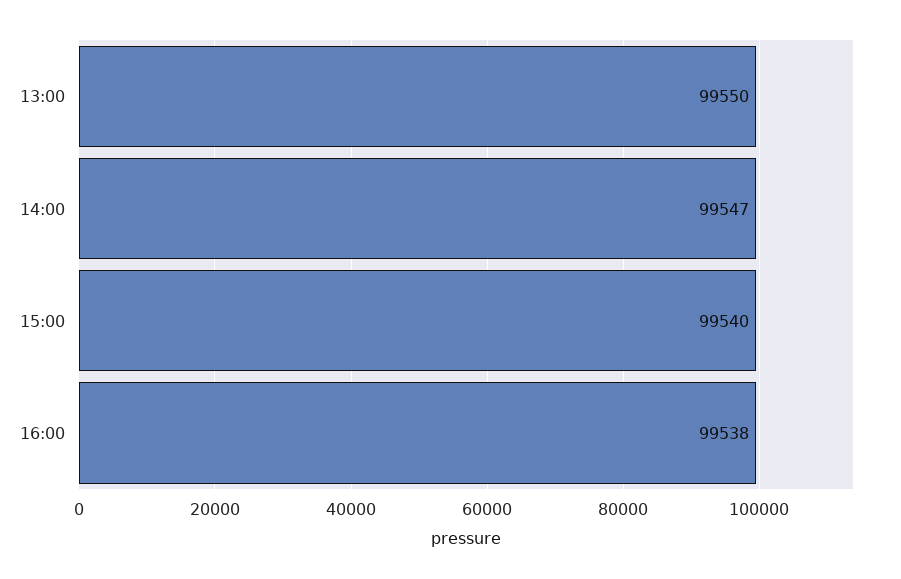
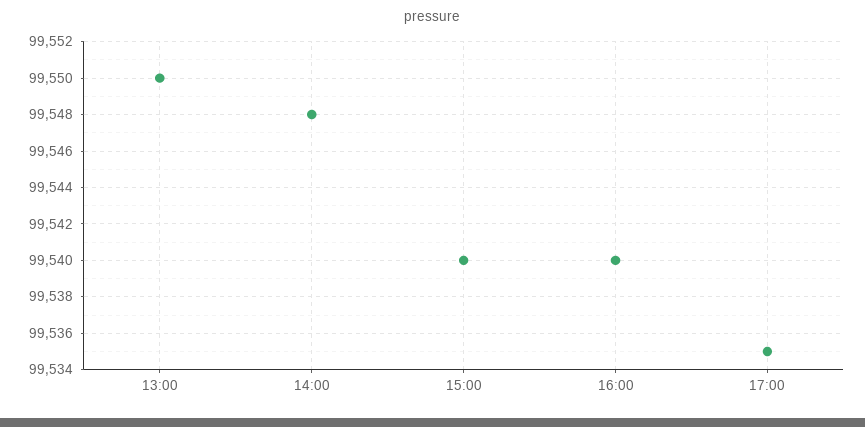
14:00: 99547 -> 99548
16:00: 99538 -> 99540
17:00: none -> 99535

